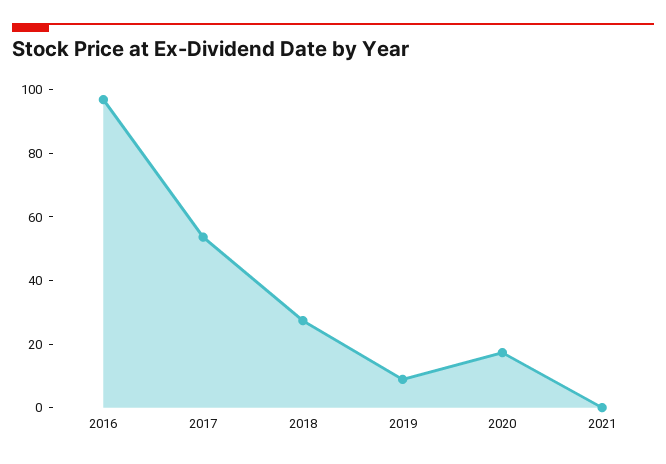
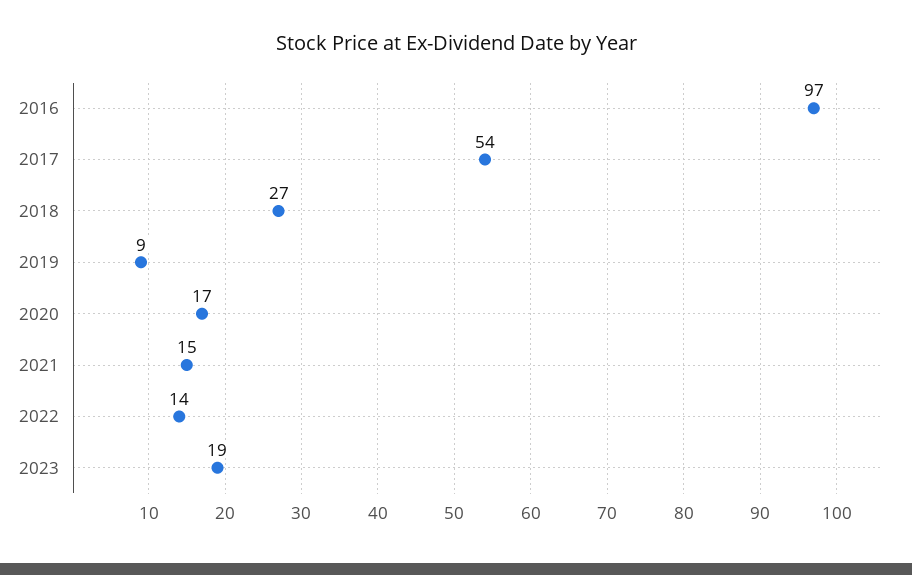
2021: 0 -> 15
2022: none -> 14
2023: none -> 19

